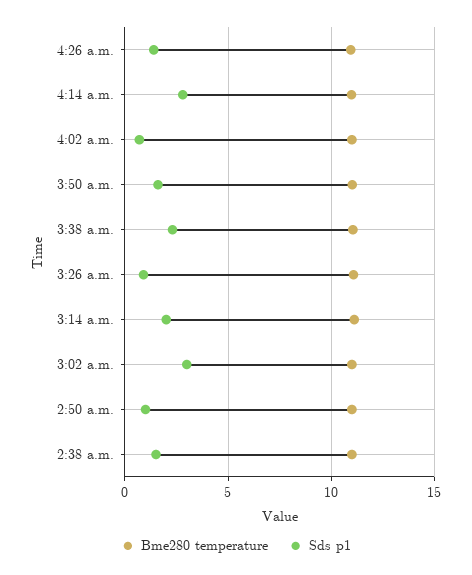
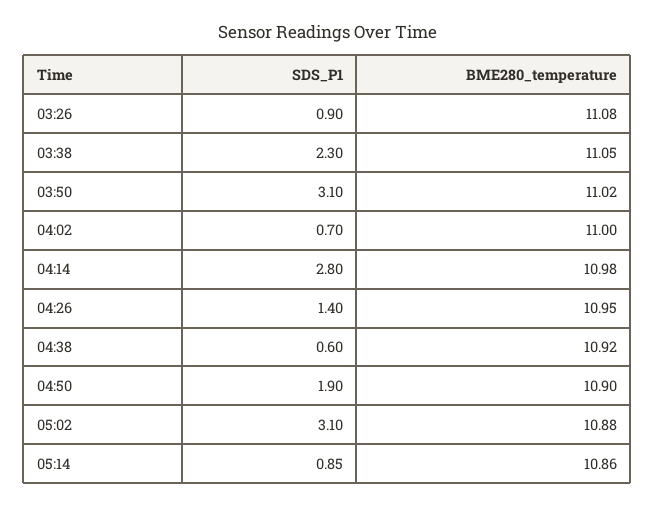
Sds p1, 3:50 a.m.: 1.5 -> 3.1
Bme280 temperature, 3:14 a.m.: 11 -> none
Sds p1, 3:14 a.m.: 2 -> none
Bme280 temperature, 3:02 a.m.: 11 -> none
Sds p1, 3:02 a.m.: 3 -> none
Bme280 temperature, 2:50 a.m.: 11 -> none
Sds p1, 2:50 a.m.: 1 -> none
Bme280 temperature, 2:38 a.m.: 11 -> none
Sds p1, 2:38 a.m.: 1.5 -> none
Sds p1, 04:38: none -> 0.6
Bme280 temperature, 04:38: none -> 10.92
Sds p1, 04:50: none -> 1.9
Bme280 temperature, 04:50: none -> 10.9
Sds p1, 05:02: none -> 3.1
Bme280 temperature, 05:02: none -> 10.88
Sds p1, 05:14: none -> 0.85
Bme280 temperature, 05:14: none -> 10.86

